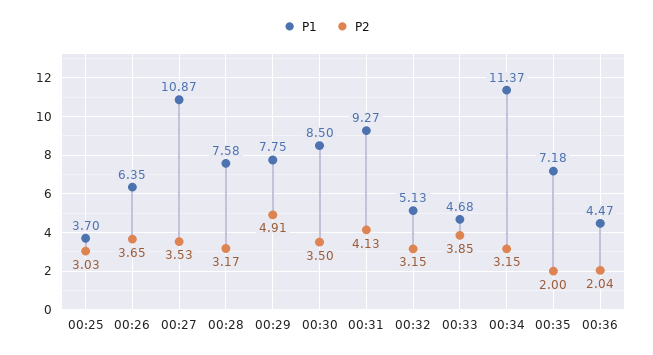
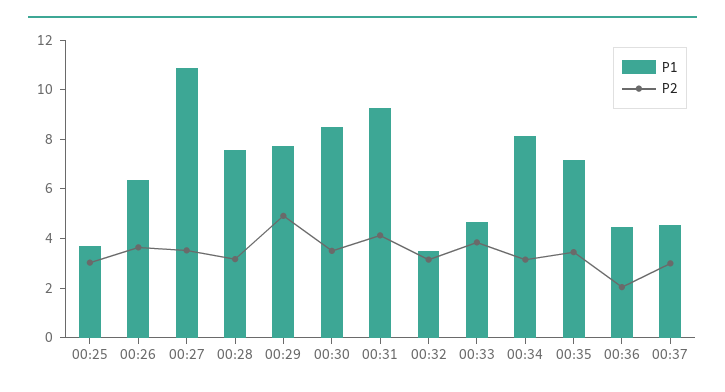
P1, 00:32: 5.13 -> 3.5
P1, 00:34: 11.37 -> 8
P2, 00:35: 2 -> 3.5
P1, 00:37: none -> 4.5
P2, 00:37: none -> 3

